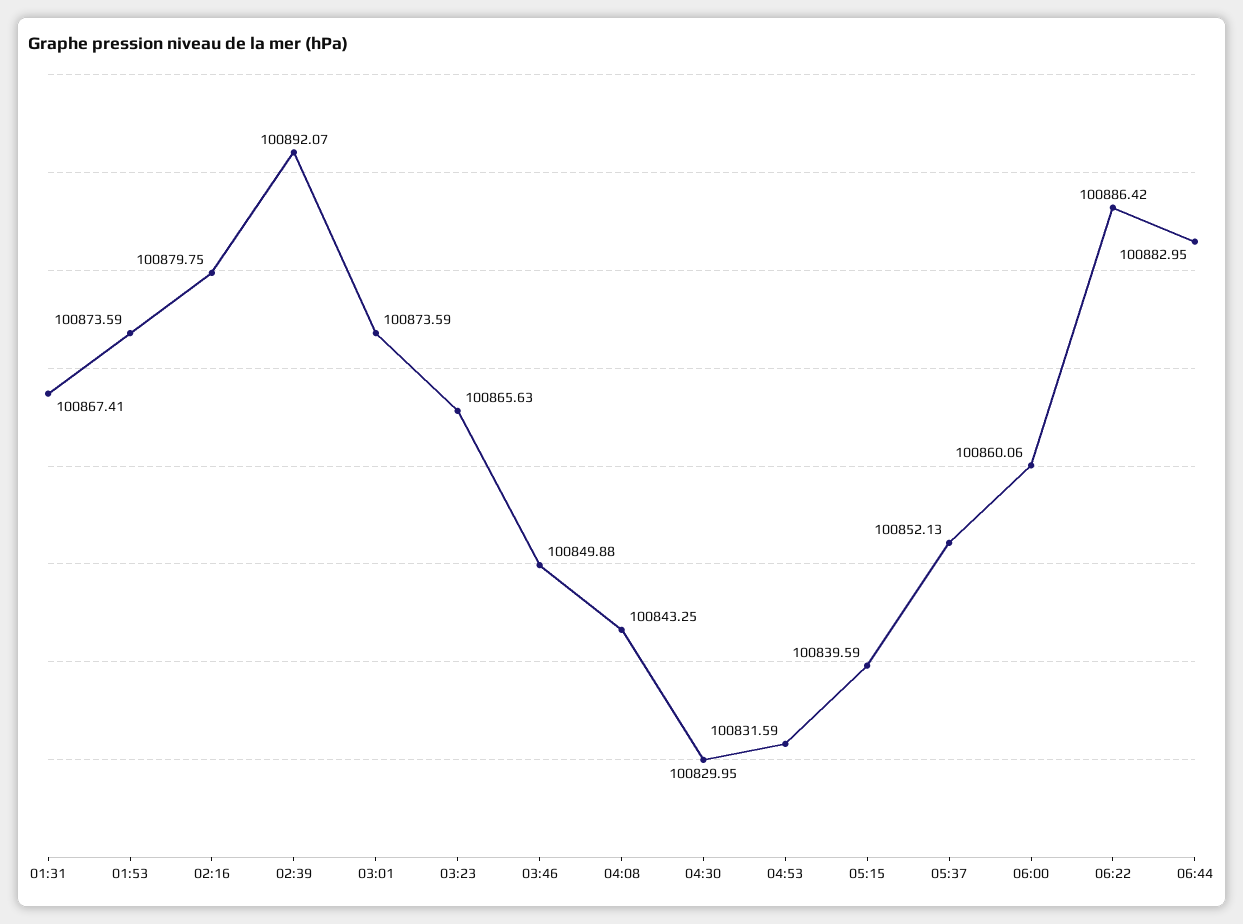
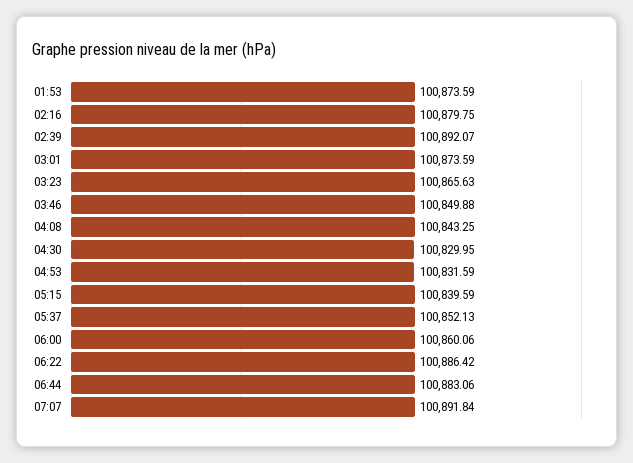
01:31: 100867.41 -> none
06:44: 100882.95 -> 100883.06
07:07: none -> 100891.84

